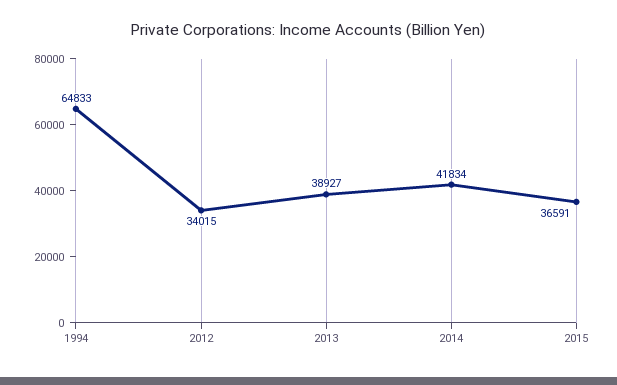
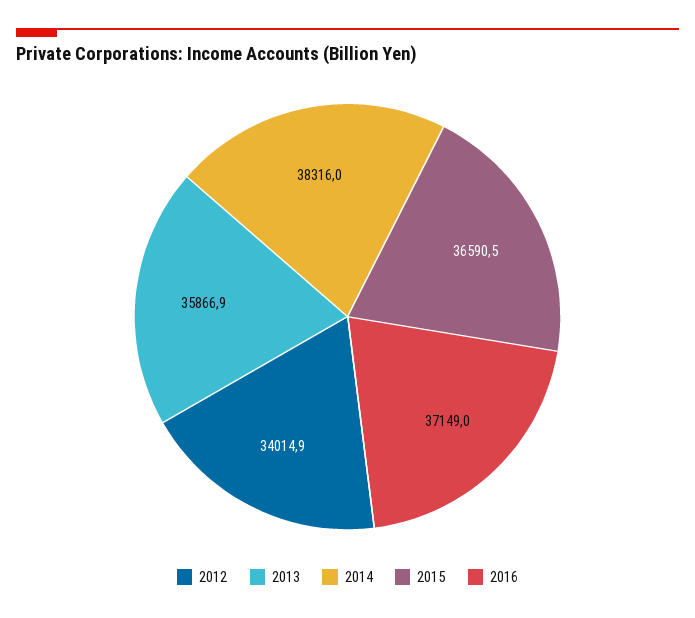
1994: 64833 -> none
2013: 38927 -> 35866.9
2014: 41834 -> 38316
2016: none -> 37149

